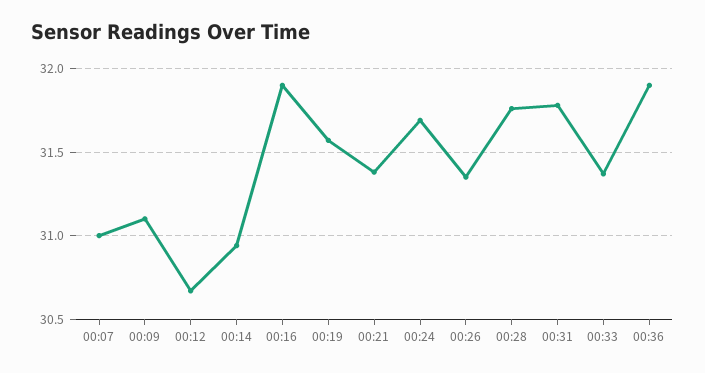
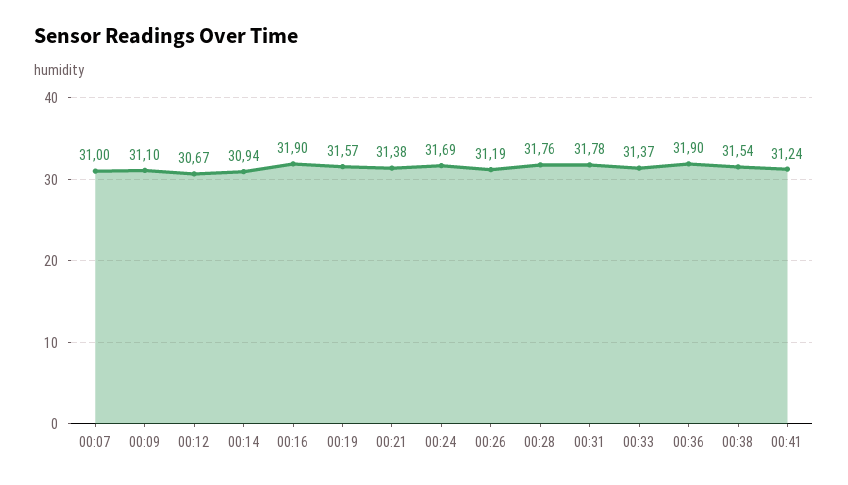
00:26: 31.35 -> 31.19
00:38: none -> 31.54
00:41: none -> 31.24

